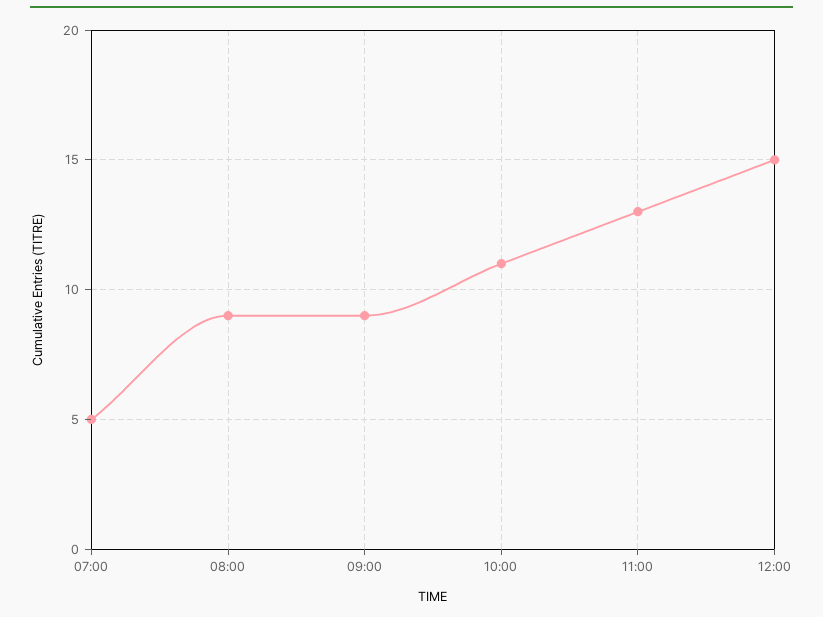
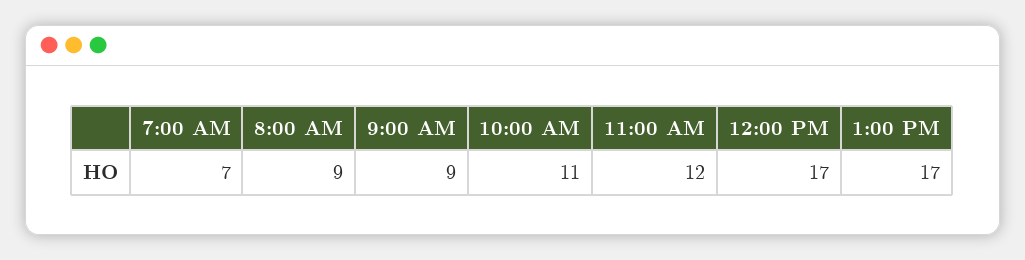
07:00: 5 -> 7
11:00: 13 -> 12
12:00: 15 -> 17
1:00 PM: none -> 17

